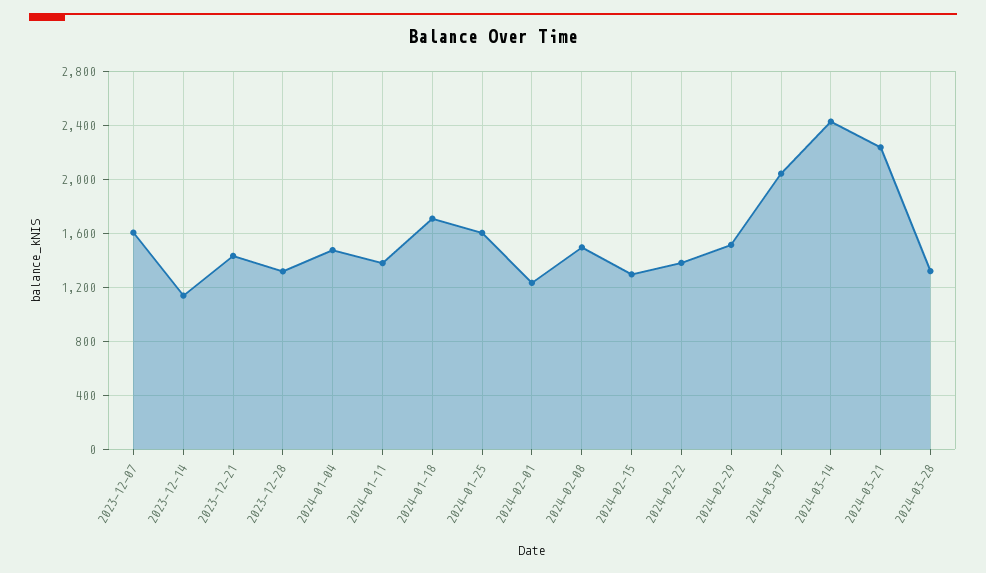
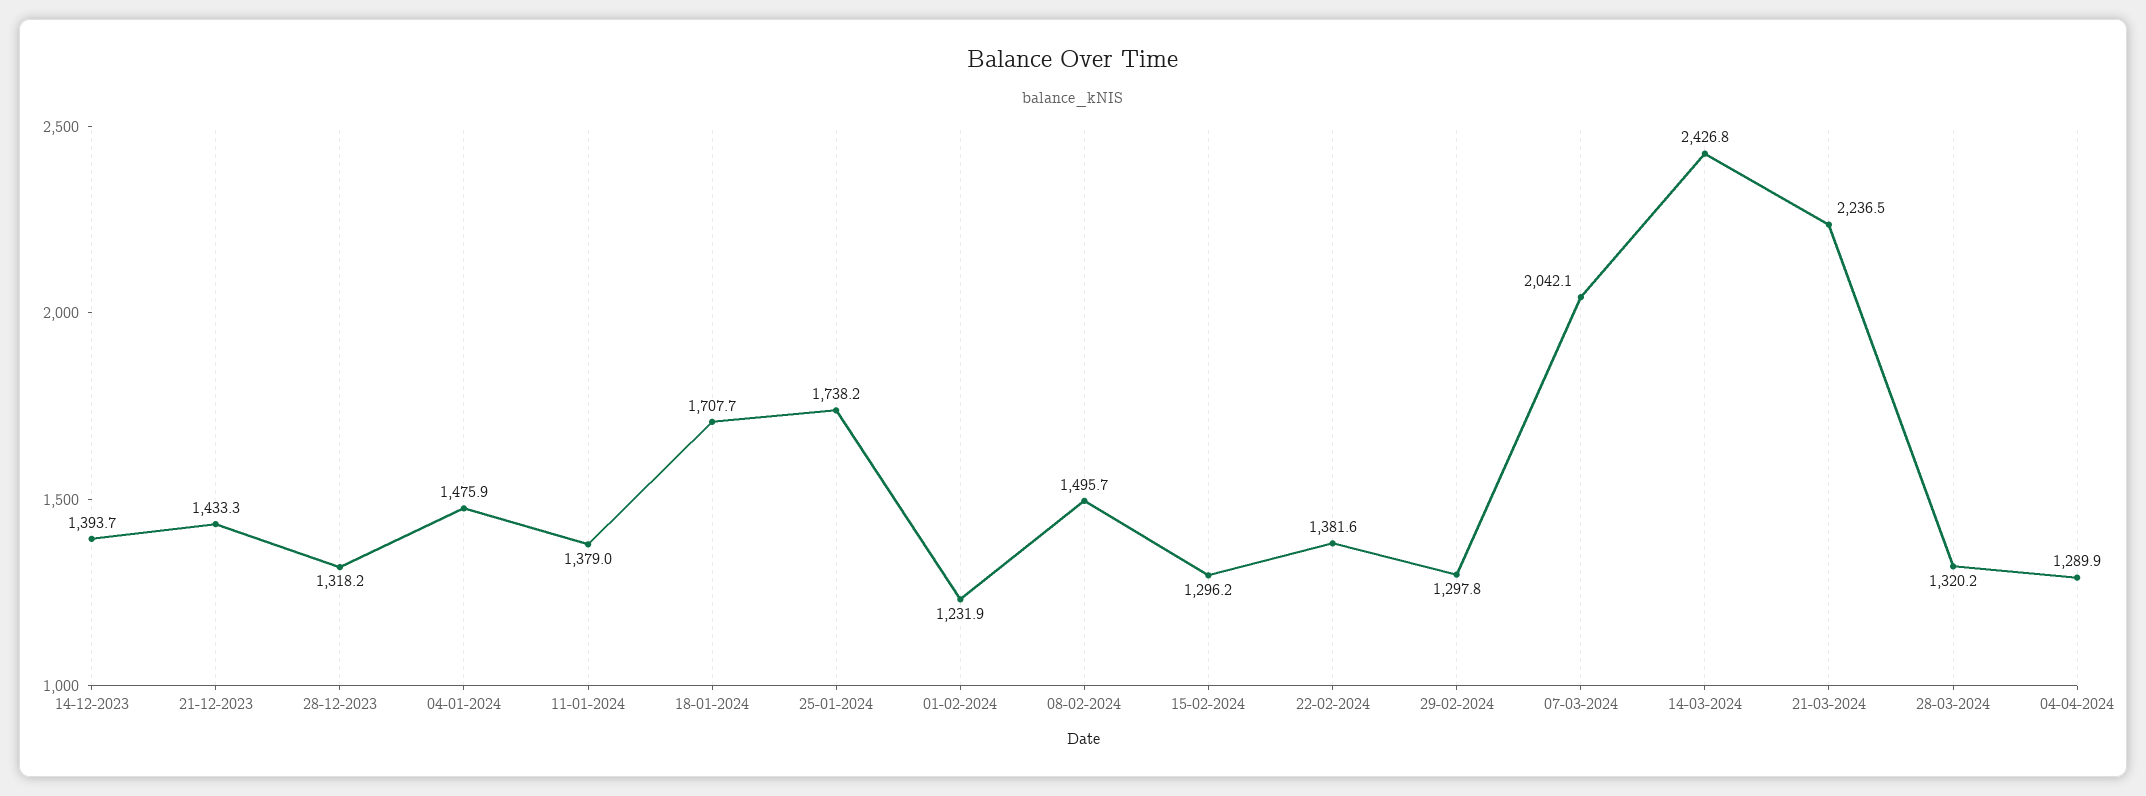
2023-12-07: 1600 -> none
2023-12-14: 1150 -> 1393.7
2024-01-25: 1600 -> 1738.2
2024-02-29: 1500 -> 1297.8
04-04-2024: none -> 1289.9

